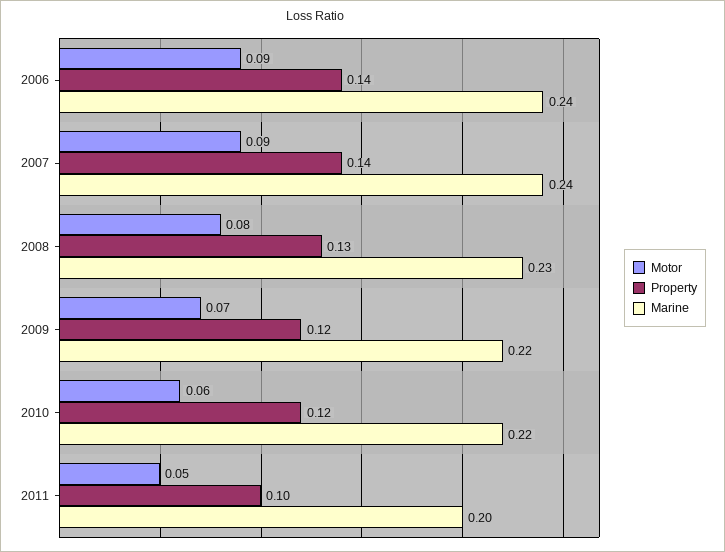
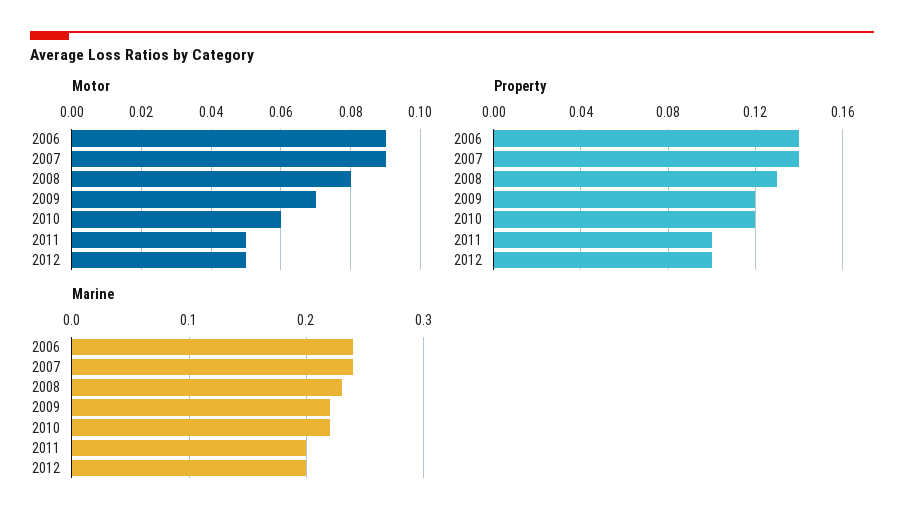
Motor, 2012: none -> 0.05
Property, 2012: none -> 0.1
Marine, 2012: none -> 0.2

